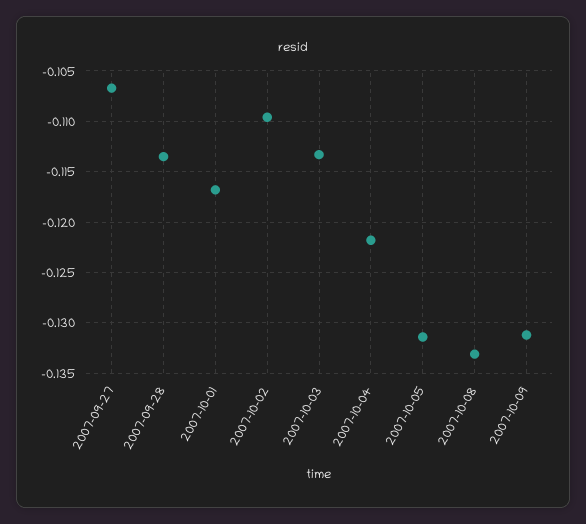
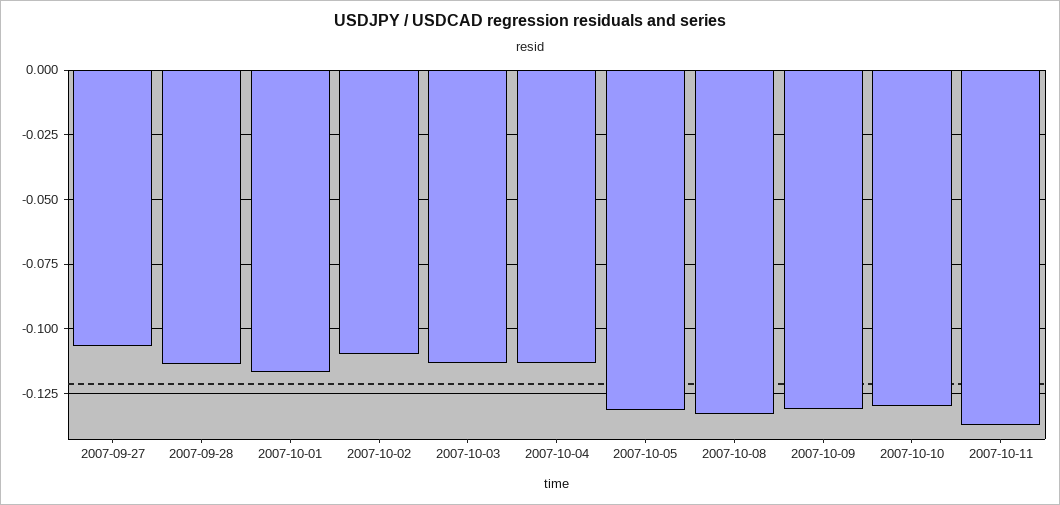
2007-10-04: -0.122 -> -0.1125
2007-10-10: none -> -0.13
2007-10-11: none -> -0.1375

